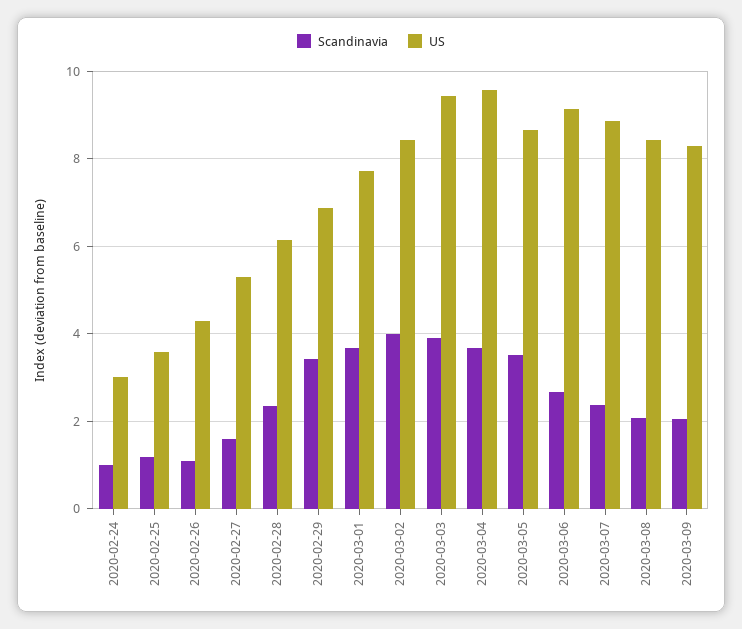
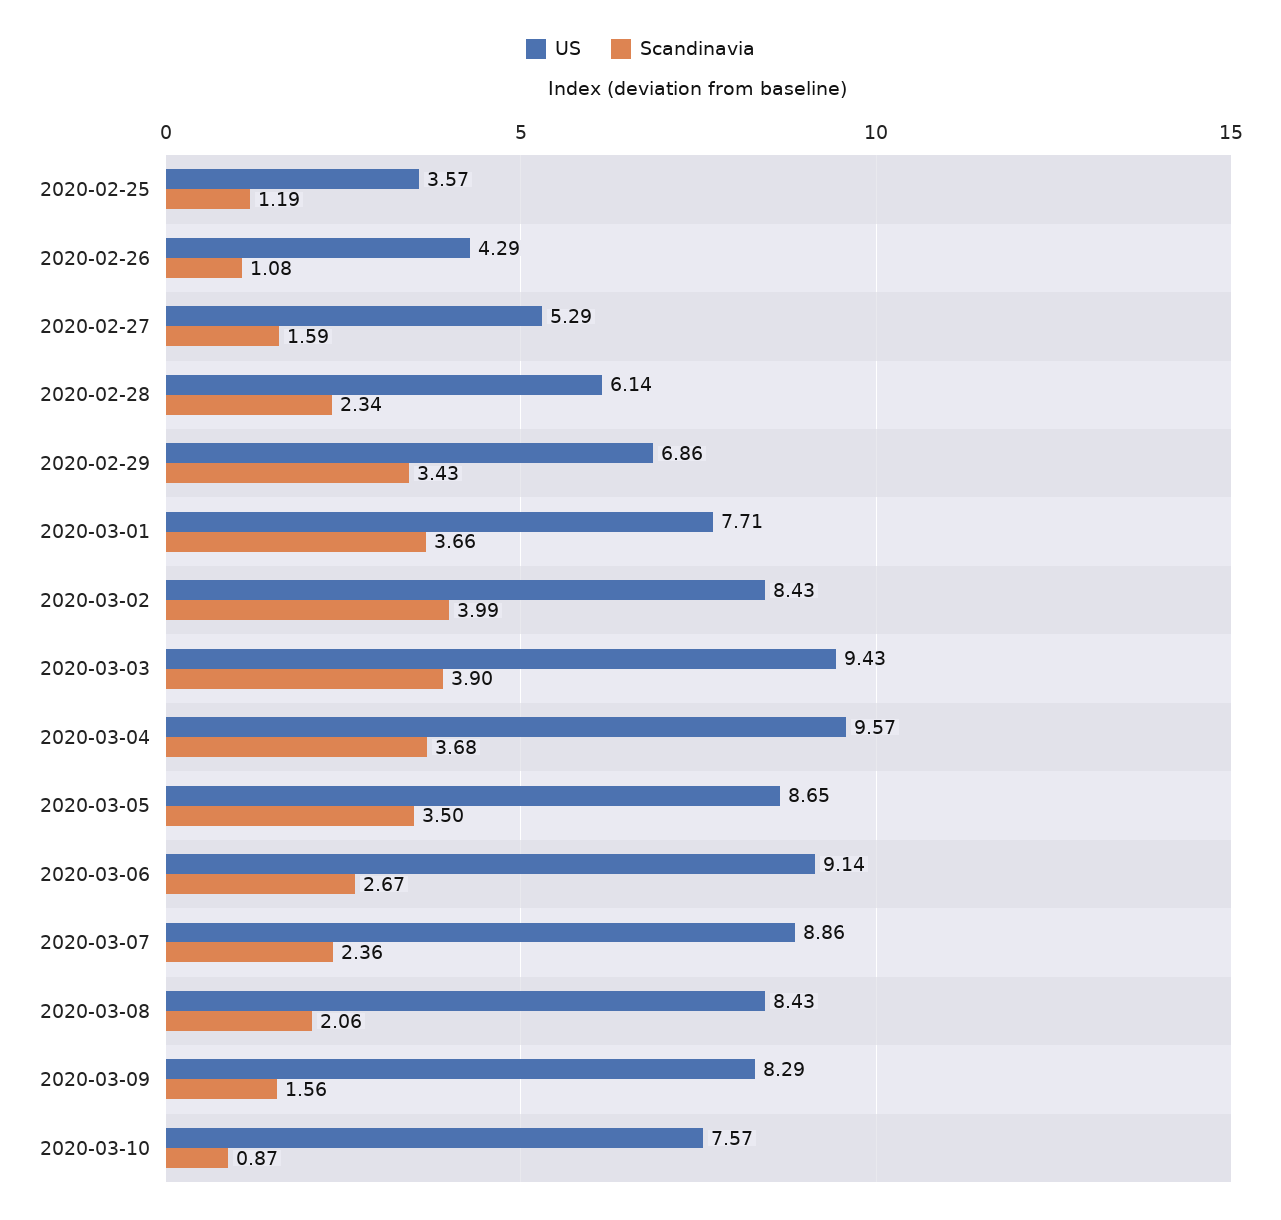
Scandinavia, 2020-02-24: 1 -> none
US, 2020-02-24: 3 -> none
Scandinavia, 2020-03-09: 2 -> 1.56
US, 2020-03-10: none -> 7.57
Scandinavia, 2020-03-10: none -> 0.87

